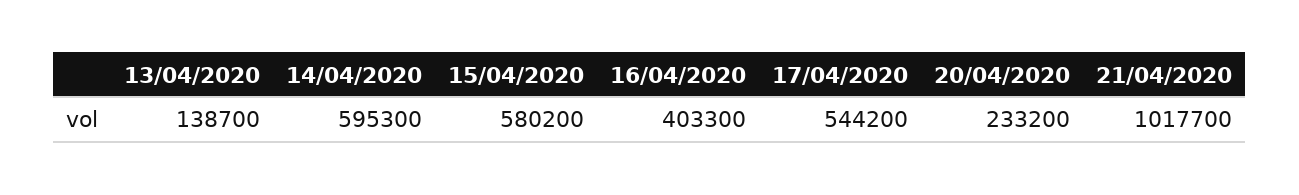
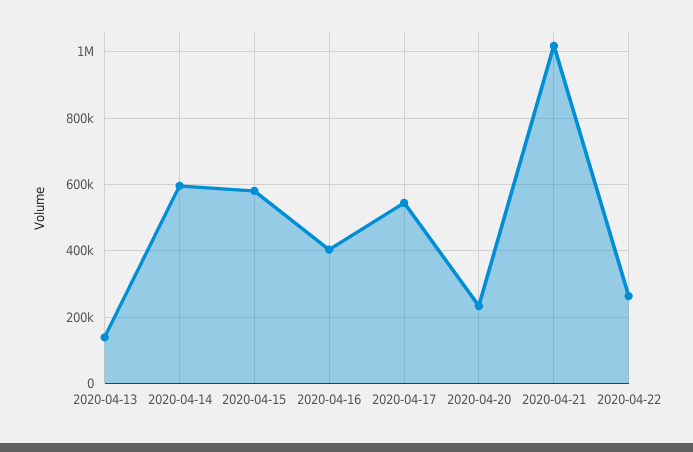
2020-04-22: none -> 260000

